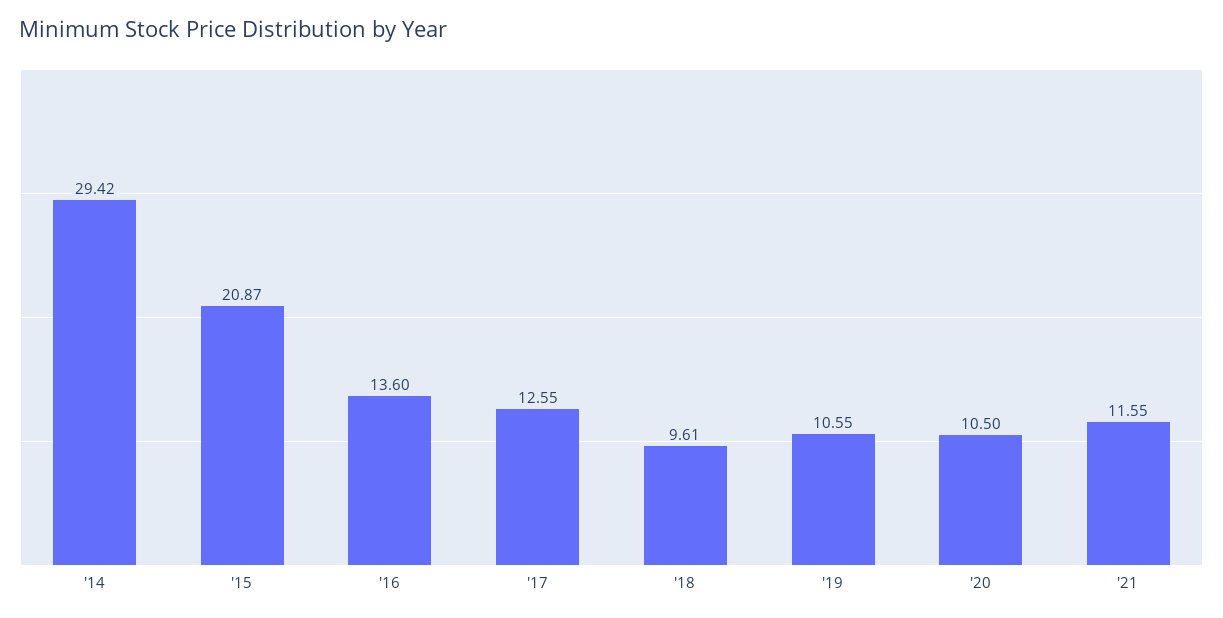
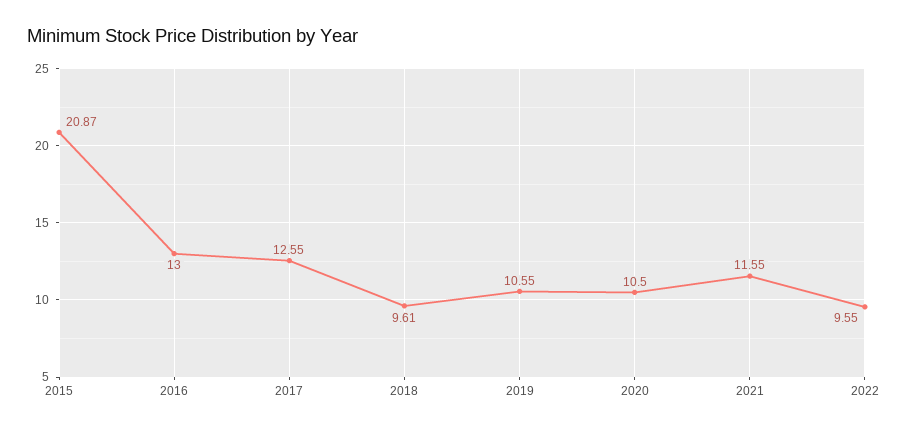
'14: 29.42 -> none
'16: 13.6 -> 13
2022: none -> 9.55

